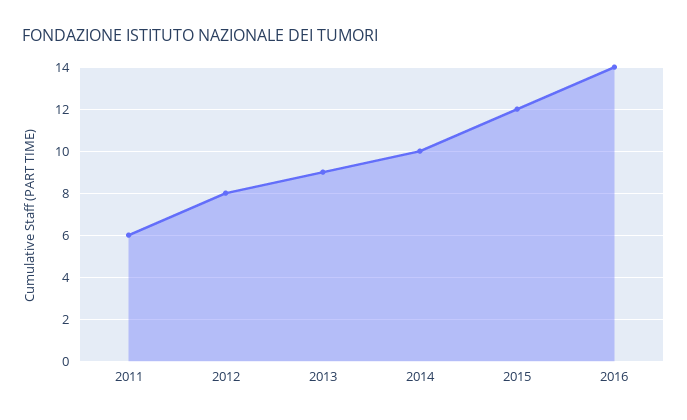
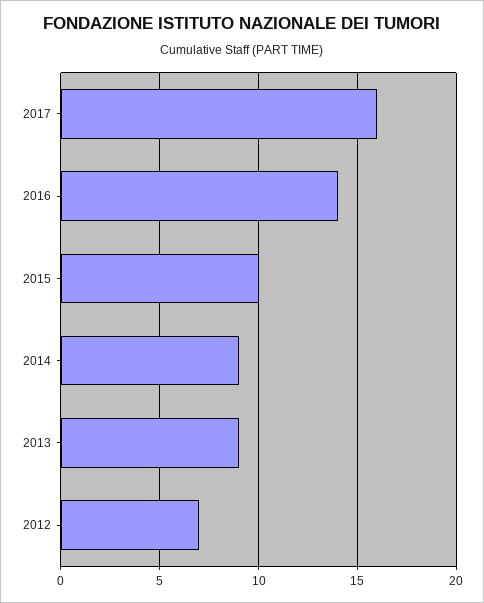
2011: 6 -> none
2012: 8 -> 7
2014: 10 -> 9
2015: 12 -> 10
2017: none -> 16

